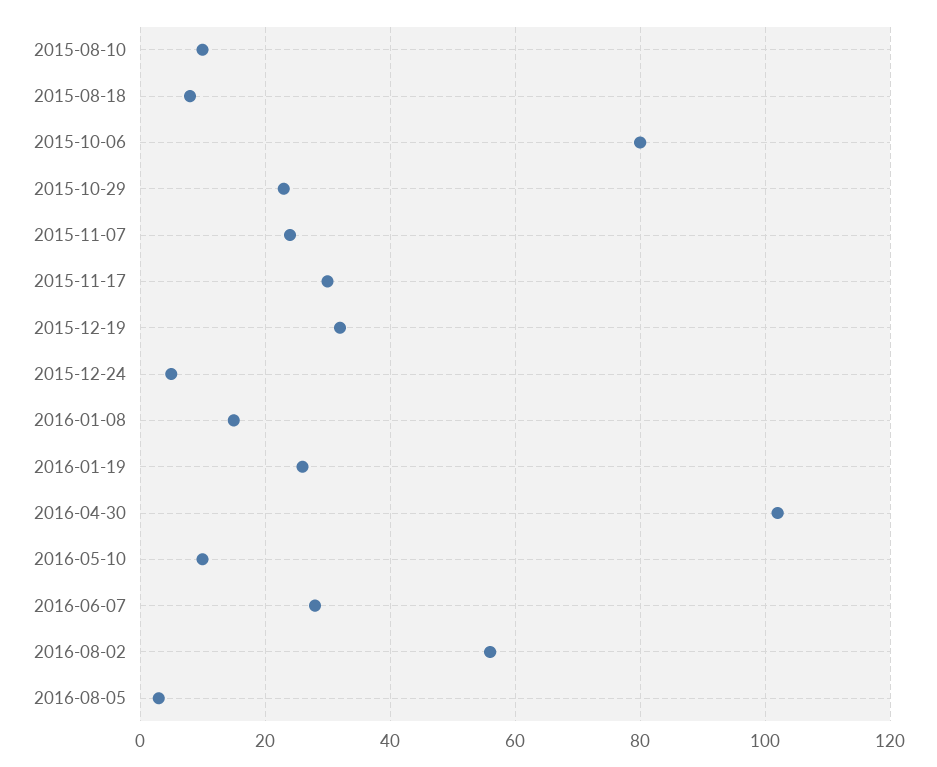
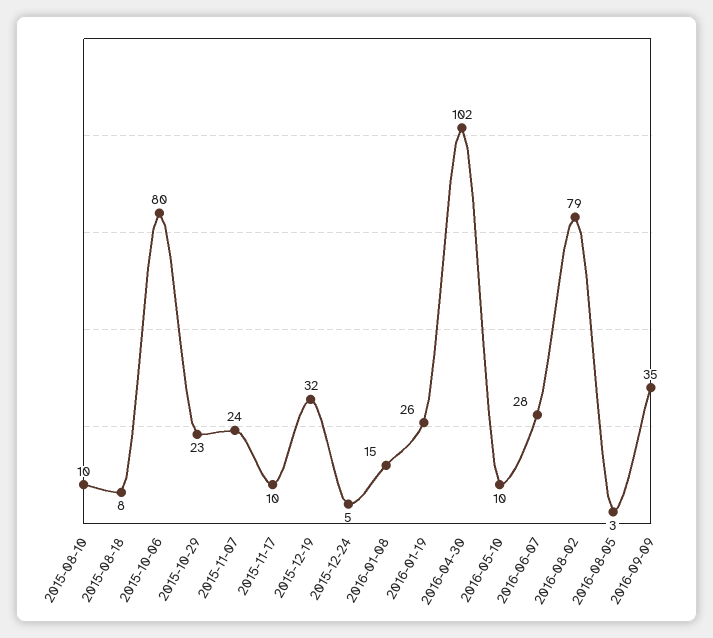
2015-11-17: 30 -> 10
2016-08-02: 55 -> 79
2016-09-09: none -> 35

